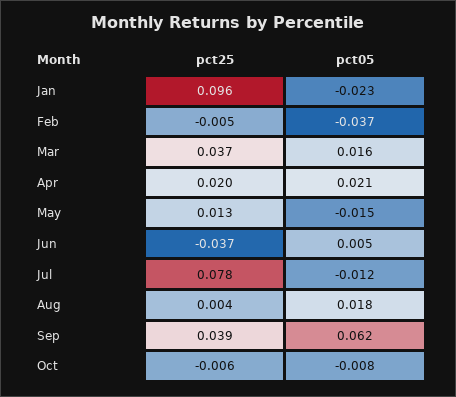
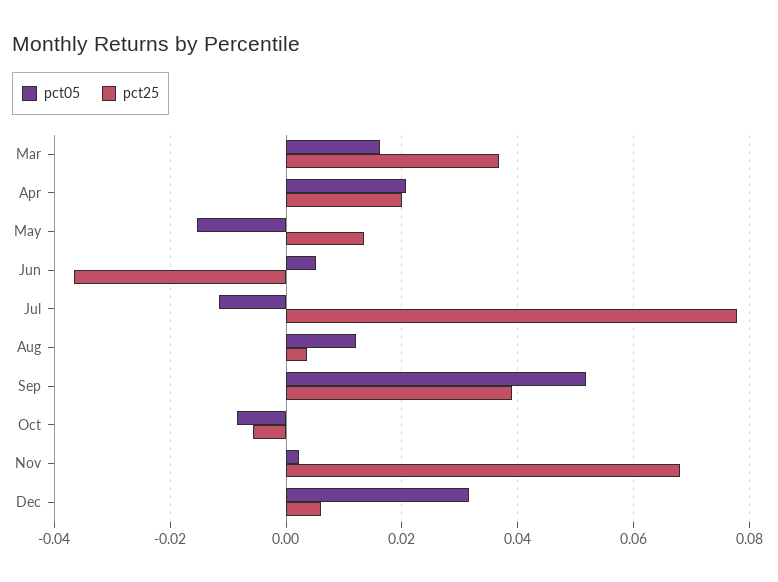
pct25, Jan: 0.096 -> none
pct05, Jan: -0.023 -> none
pct25, Feb: -0.005 -> none
pct05, Feb: -0.037 -> none
pct05, Aug: 0.018 -> 0.012
pct05, Sep: 0.062 -> 0.052
pct05, Nov: none -> 0.002
pct25, Nov: none -> 0.068
pct05, Dec: none -> 0.032
pct25, Dec: none -> 0.006

